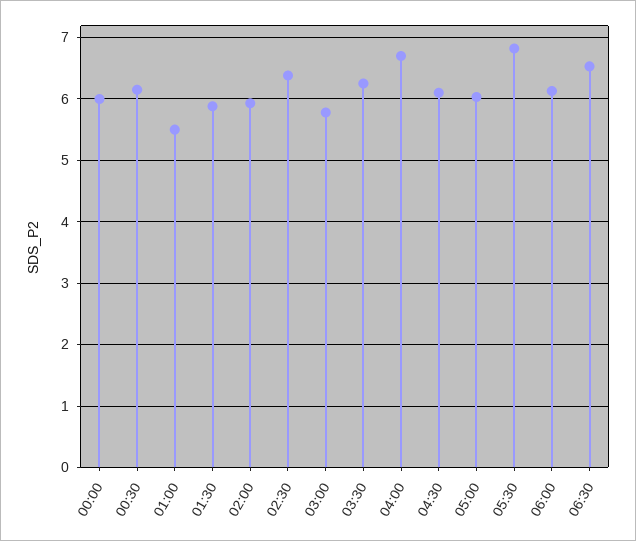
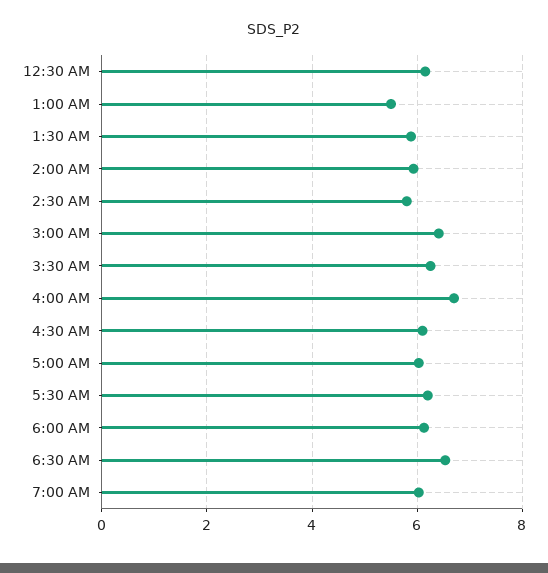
00:00: 6 -> none
02:30: 6.4 -> 5.8
03:00: 5.8 -> 6.4
05:30: 6.8 -> 6.2
7:00 AM: none -> 6

